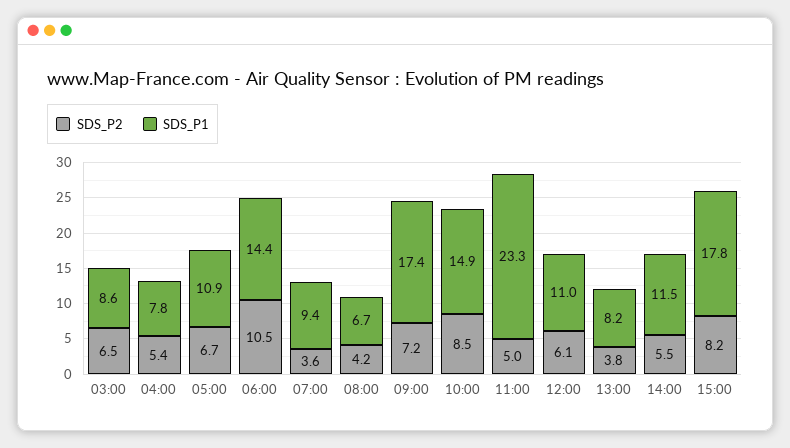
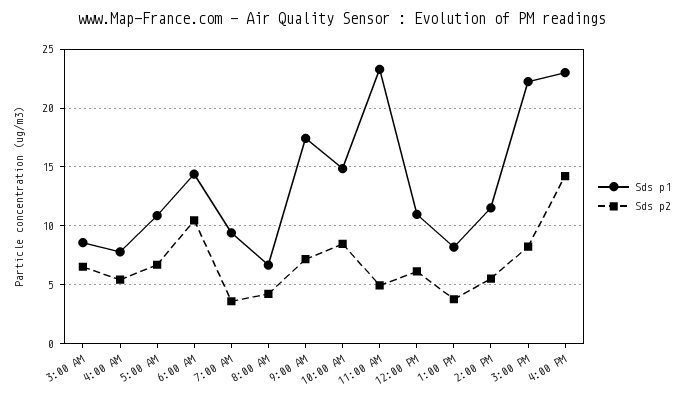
SDS_P1, 15:00: 17.8 -> 22
SDS_P1, 4:00 PM: none -> 23
SDS_P2, 4:00 PM: none -> 14

